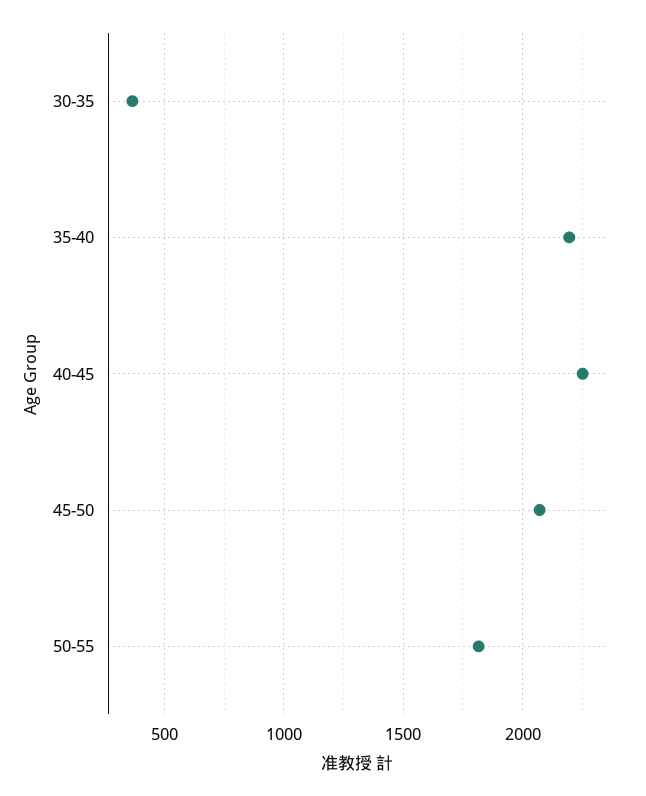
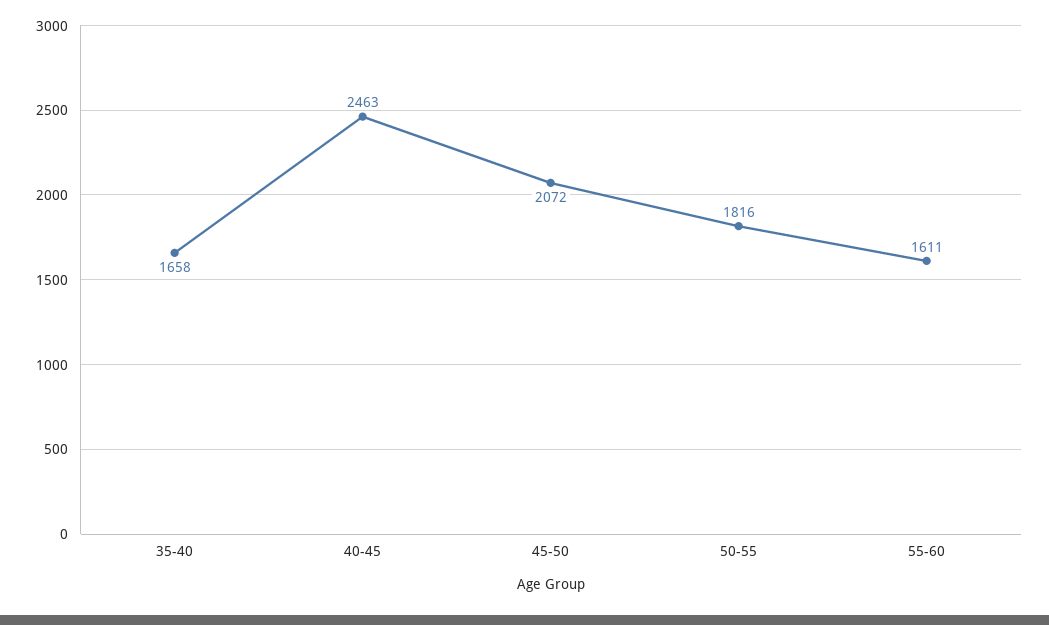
30-35: 350 -> none
35-40: 2200 -> 1658
40-45: 2250 -> 2463
55-60: none -> 1611

